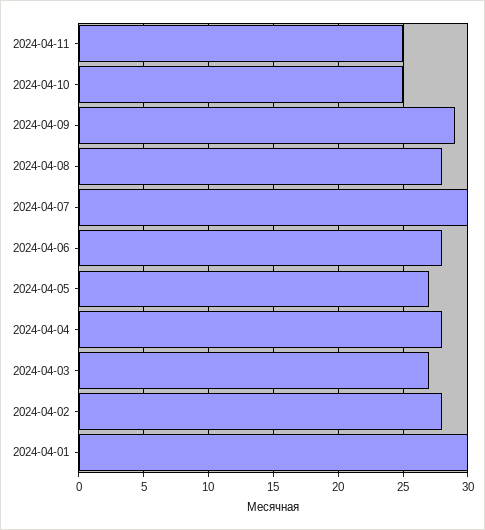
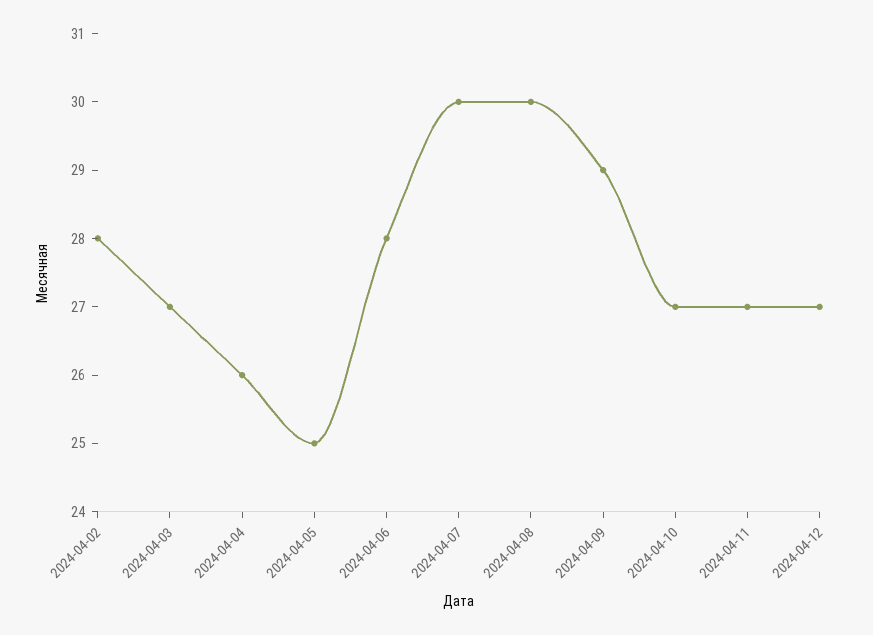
2024-04-11: 25 -> 27
2024-04-10: 25 -> 27
2024-04-08: 28 -> 30
2024-04-05: 27 -> 25
2024-04-04: 28 -> 26
2024-04-01: 30 -> none
2024-04-12: none -> 27

